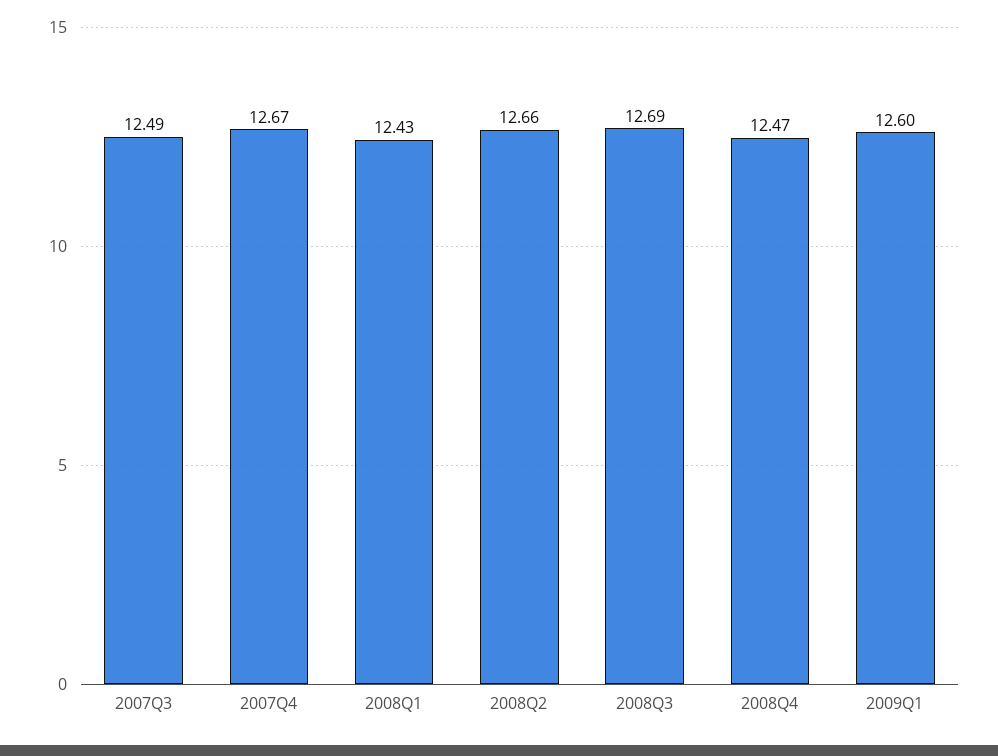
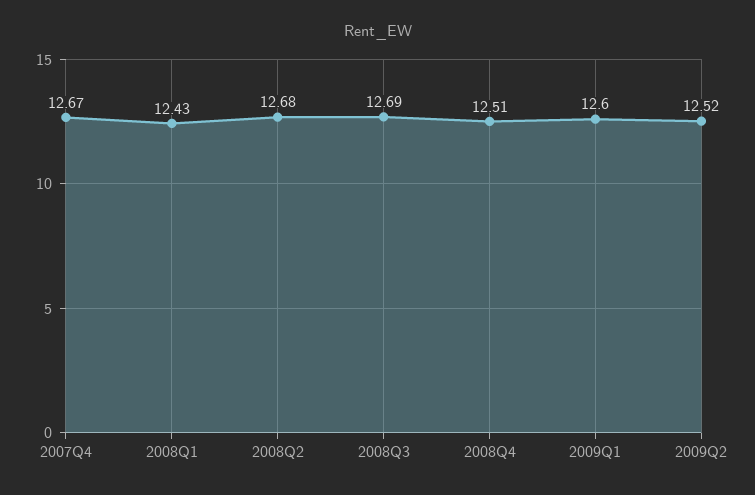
2007Q3: 12.49 -> none
2008Q2: 12.66 -> 12.68
2008Q4: 12.47 -> 12.51
2009Q2: none -> 12.52

